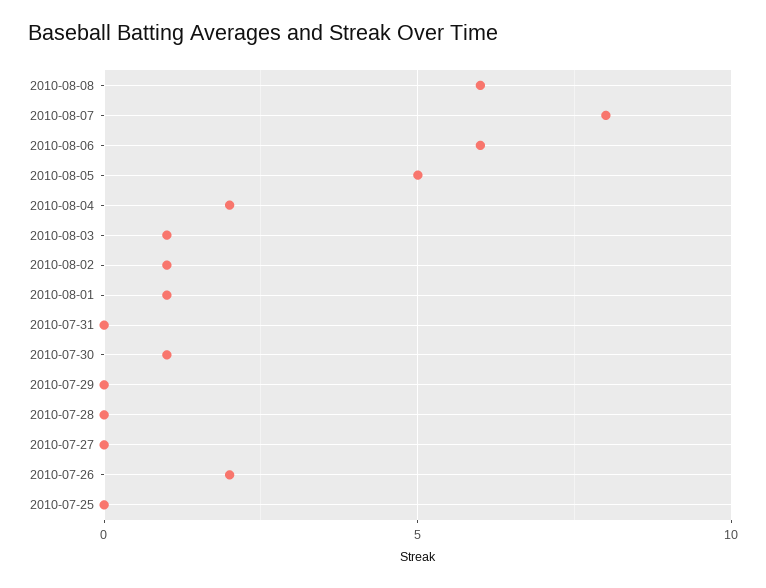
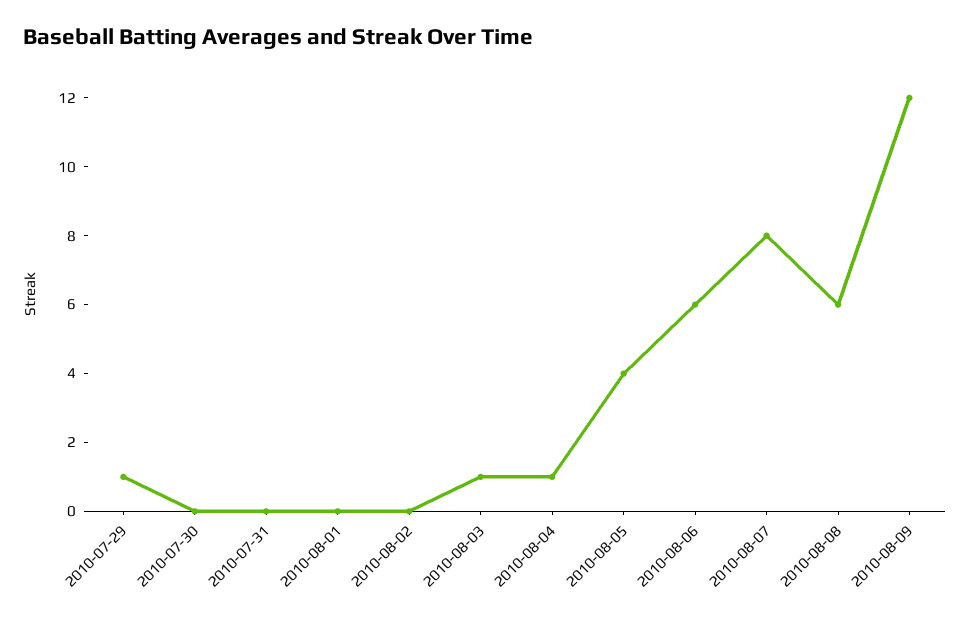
2010-08-05: 5 -> 4
2010-08-04: 2 -> 1
2010-08-02: 1 -> 0
2010-08-01: 1 -> 0
2010-07-30: 1 -> 0
2010-07-29: 0 -> 1
2010-07-28: 0 -> none
2010-07-27: 0 -> none
2010-07-26: 2 -> none
2010-07-25: 0 -> none
2010-08-09: none -> 12

